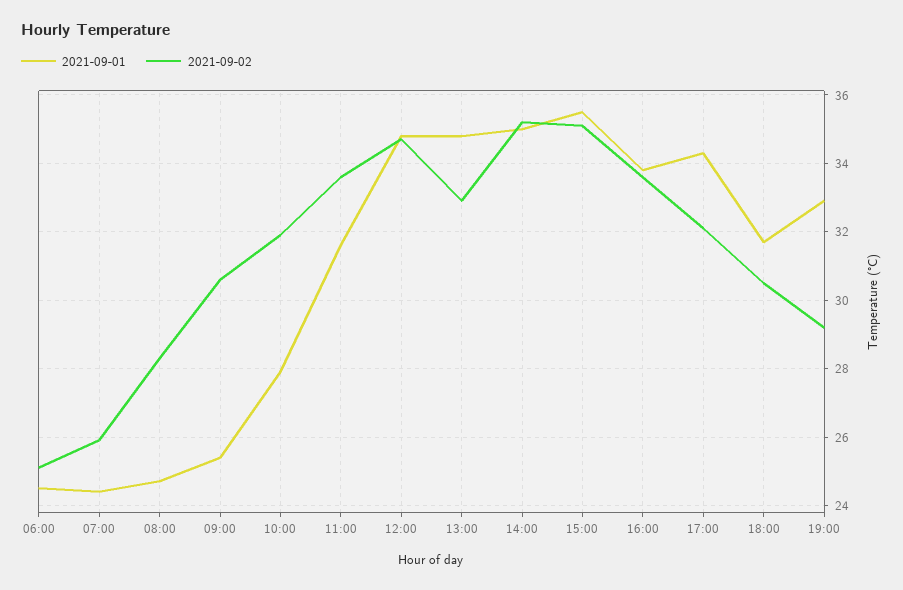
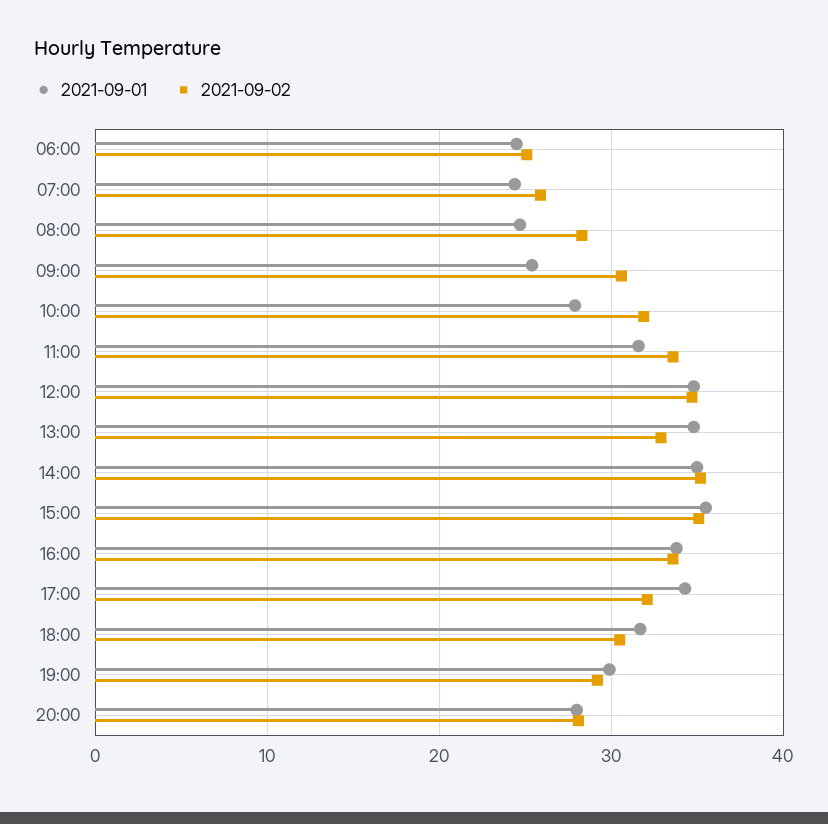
2021-09-01, 19:00: 33 -> 30
2021-09-01, 20:00: none -> 28
2021-09-02, 20:00: none -> 28

